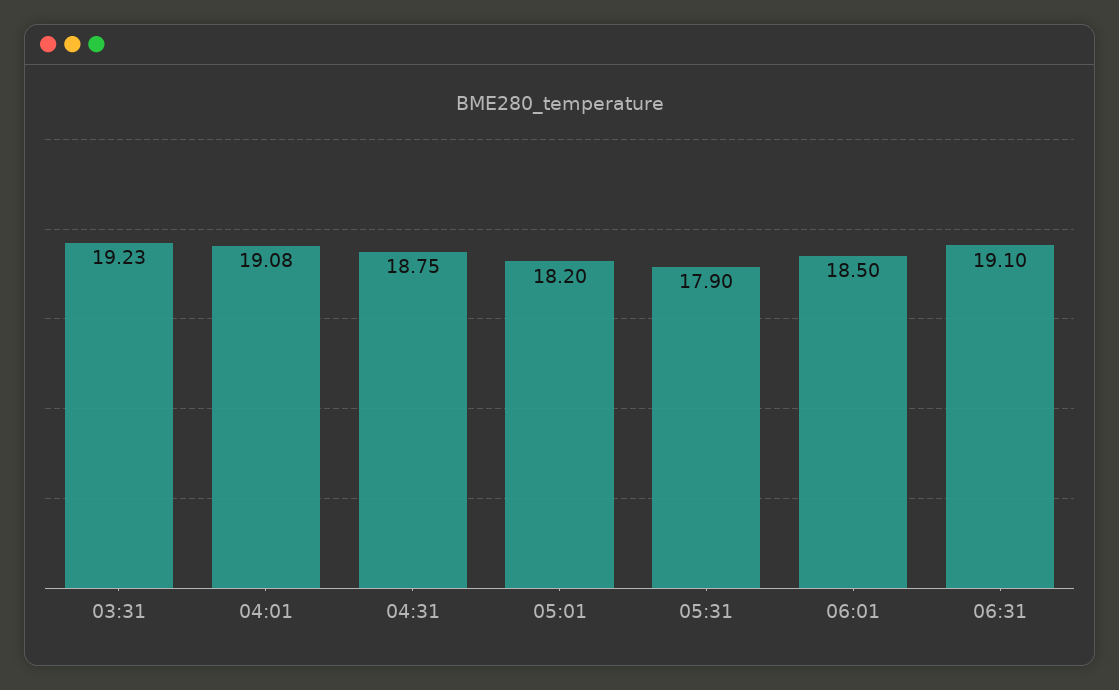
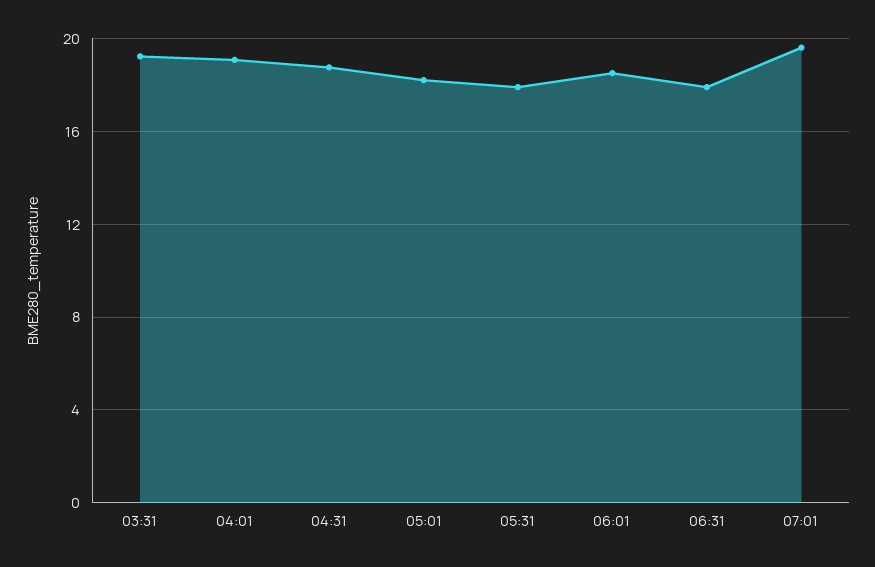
06:31: 19.1 -> 18
07:01: none -> 19.5

